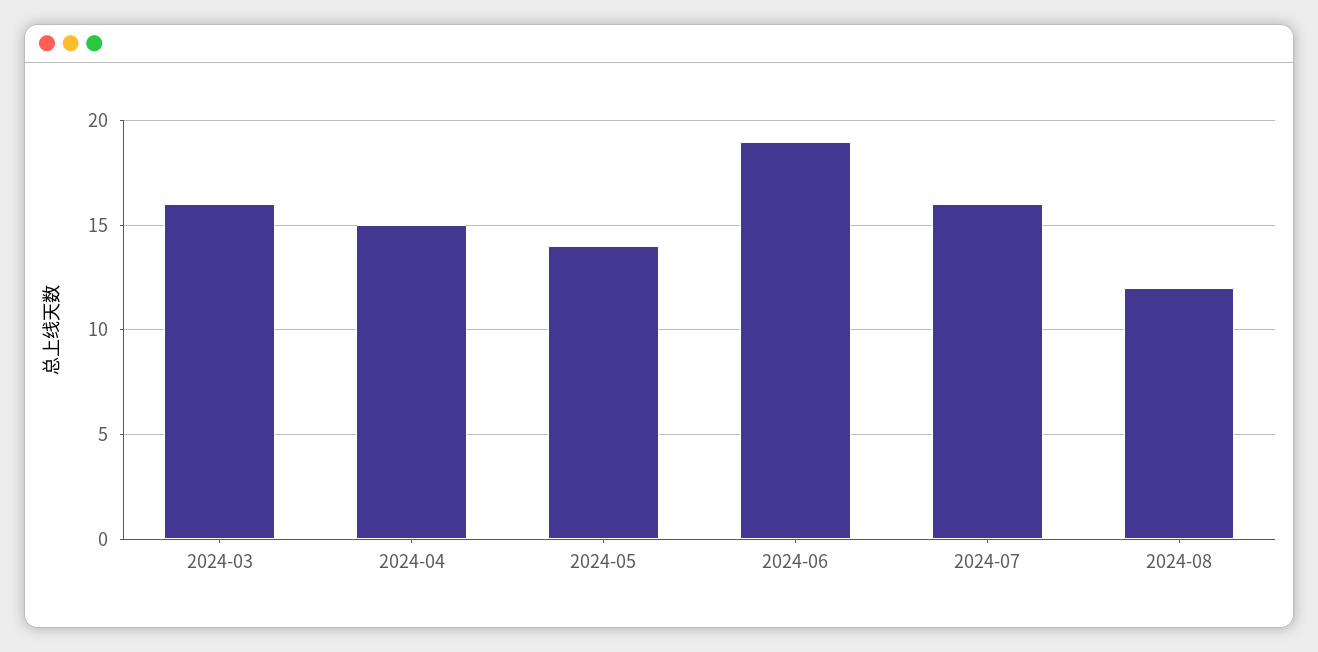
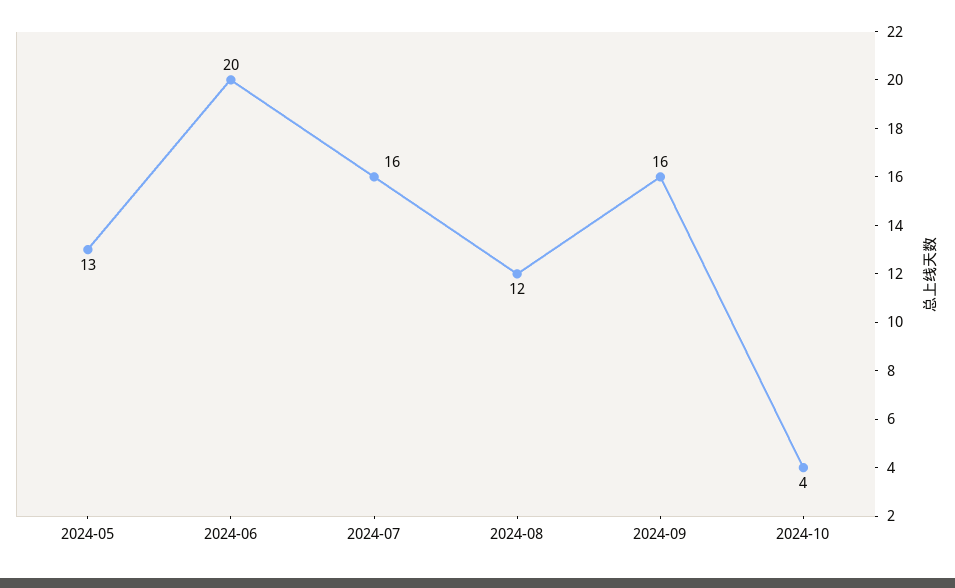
2024-03: 16 -> none
2024-04: 15 -> none
2024-05: 14 -> 13
2024-06: 19 -> 20
2024-09: none -> 16
2024-10: none -> 4

